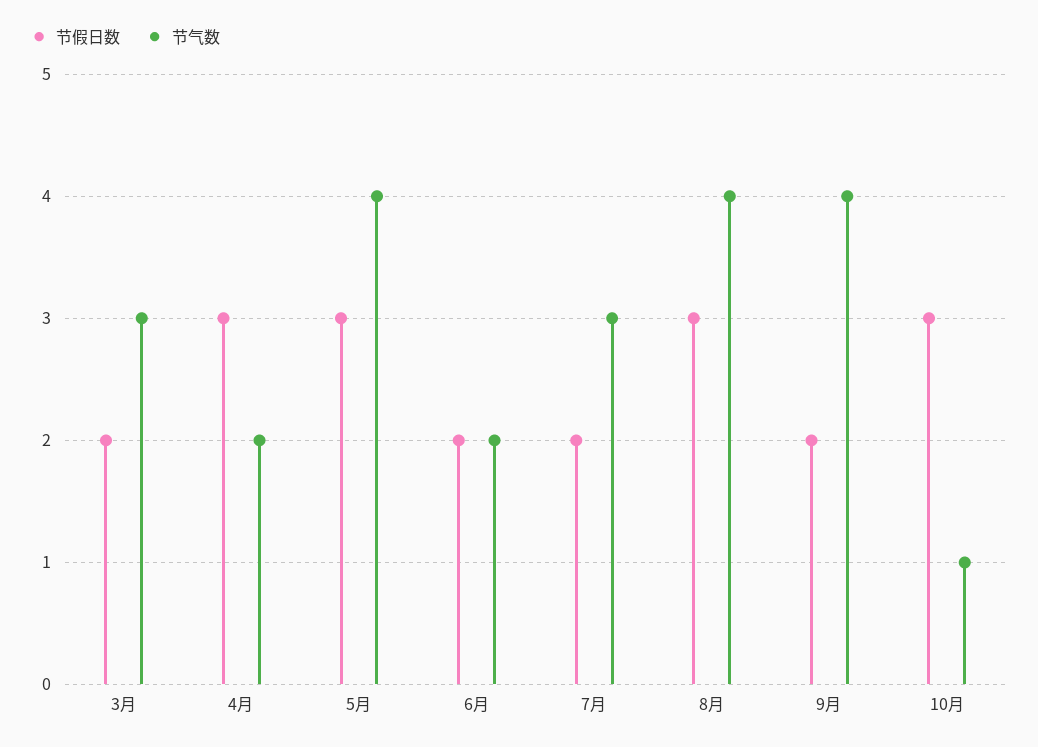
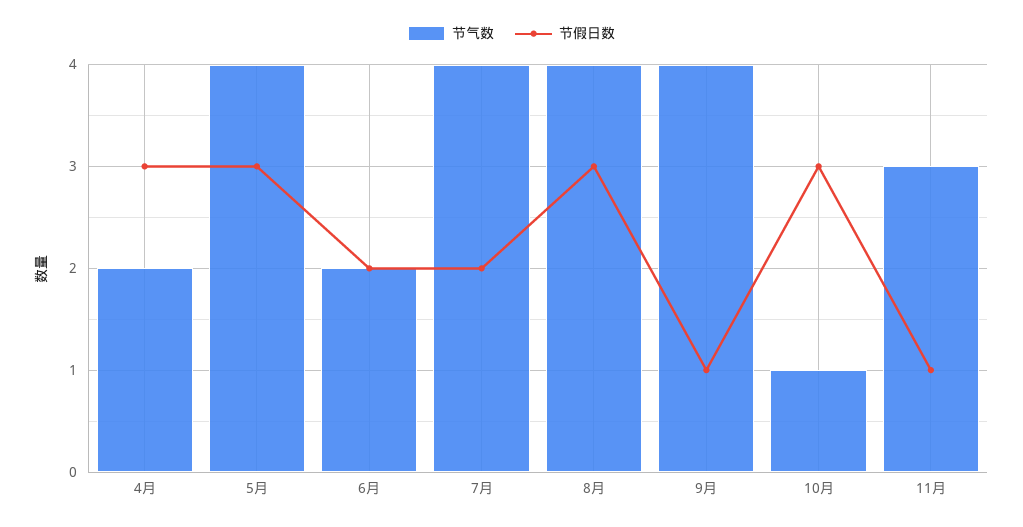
节假日数, 3月: 2 -> none
节气数, 3月: 3 -> none
节气数, 7月: 3 -> 4
节假日数, 9月: 2 -> 1
节气数, 11月: none -> 3
节假日数, 11月: none -> 1

